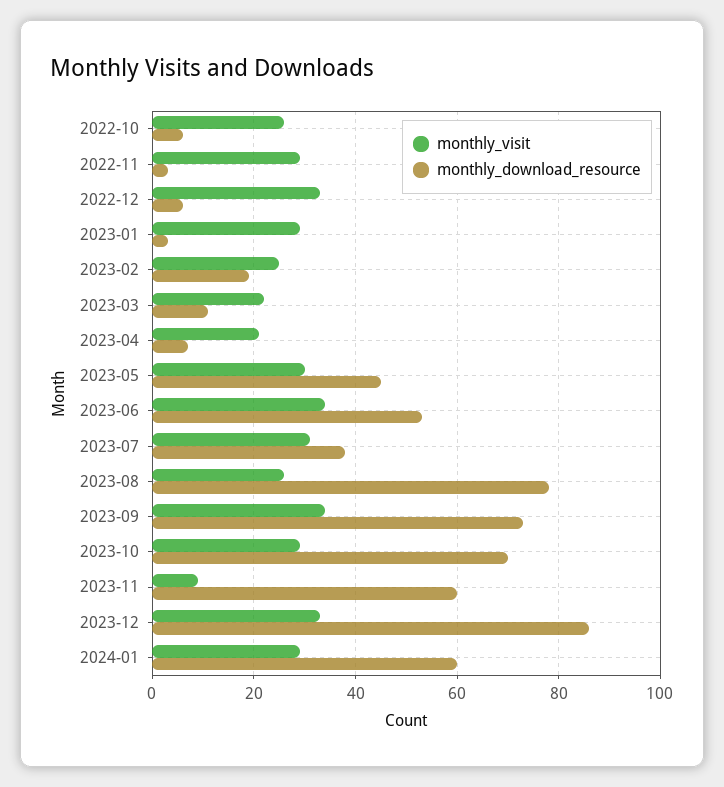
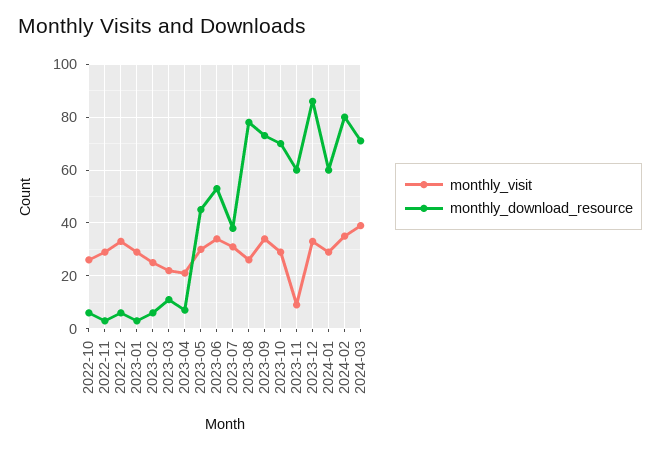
monthly_download_resource, 2023-02: 20 -> 5
monthly_visit, 2024-02: none -> 35
monthly_download_resource, 2024-02: none -> 80
monthly_visit, 2024-03: none -> 40
monthly_download_resource, 2024-03: none -> 70

